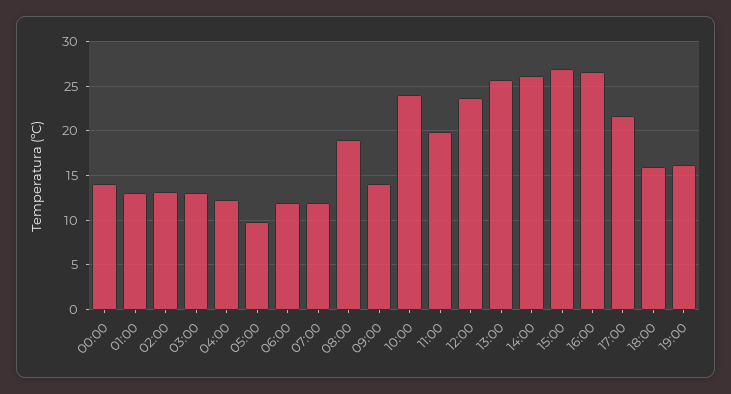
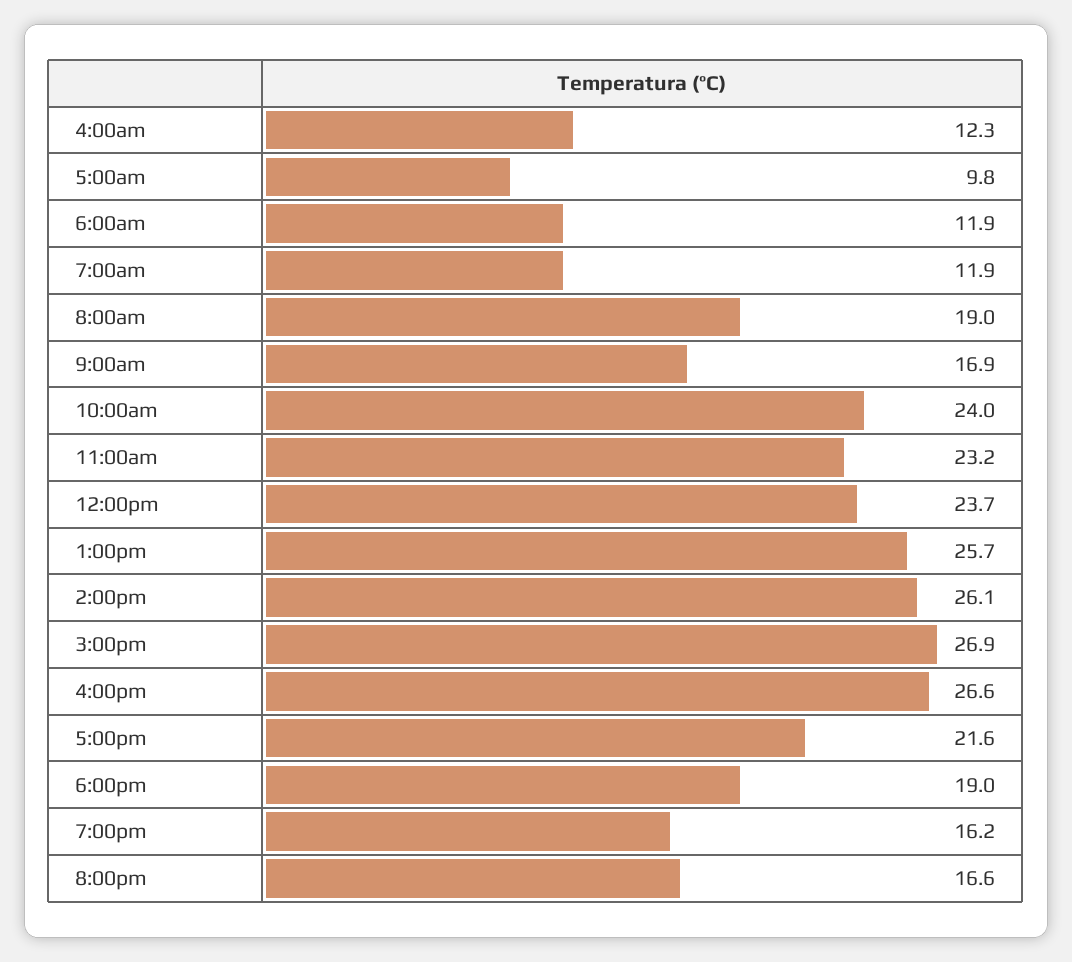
00:00: 14 -> none
01:00: 13 -> none
02:00: 13 -> none
03:00: 13 -> none
09:00: 14 -> 16.9
11:00: 20 -> 23.2
18:00: 16 -> 19
8:00pm: none -> 16.6

